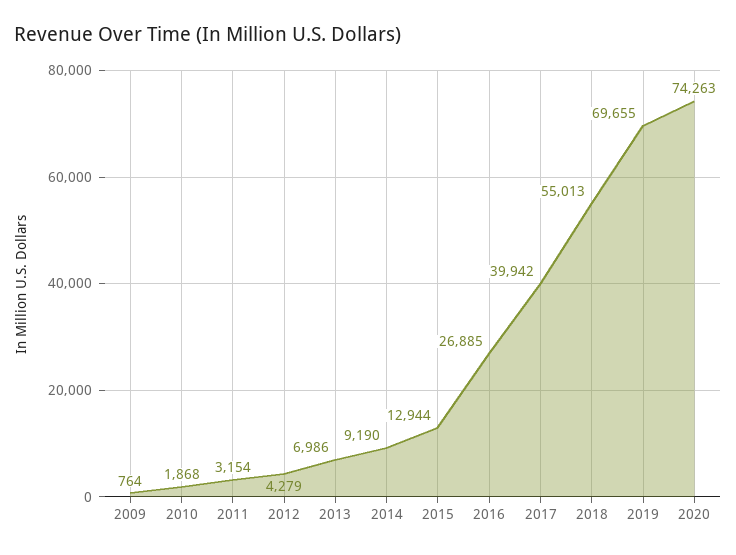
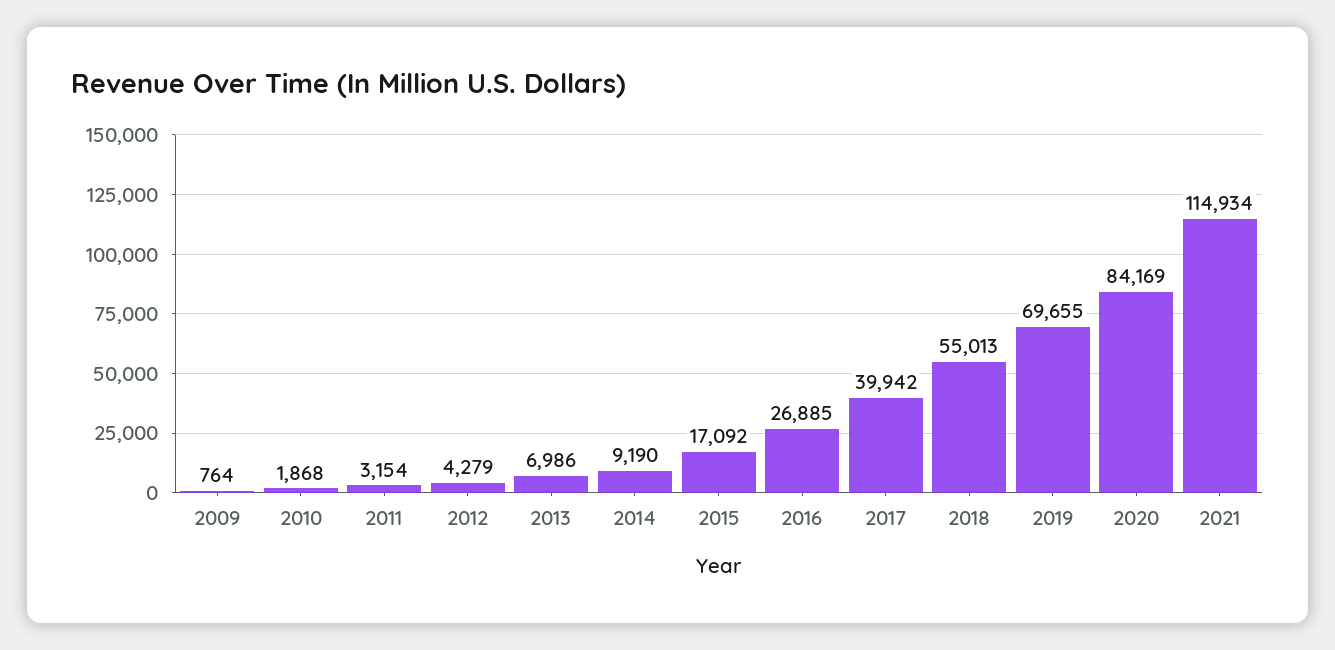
2015: 12944 -> 17092
2020: 74263 -> 84169
2021: none -> 114934

